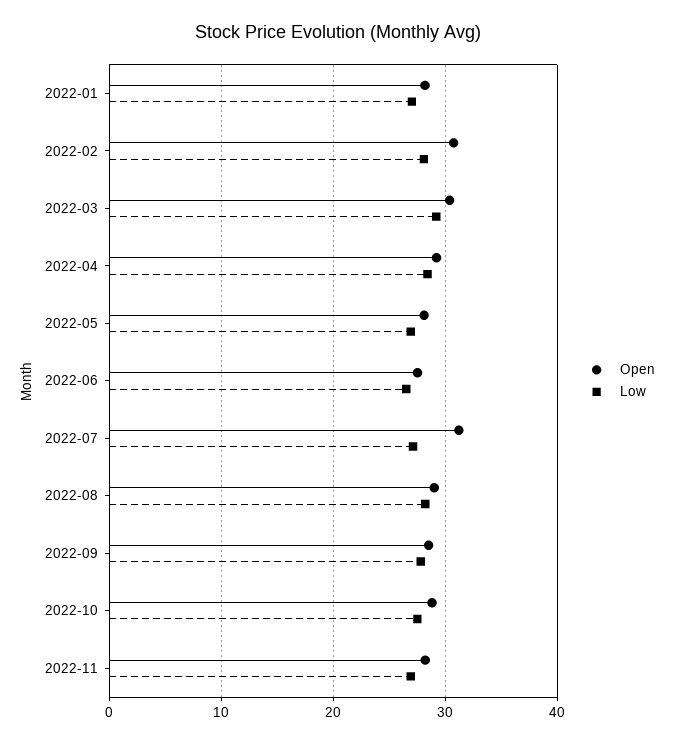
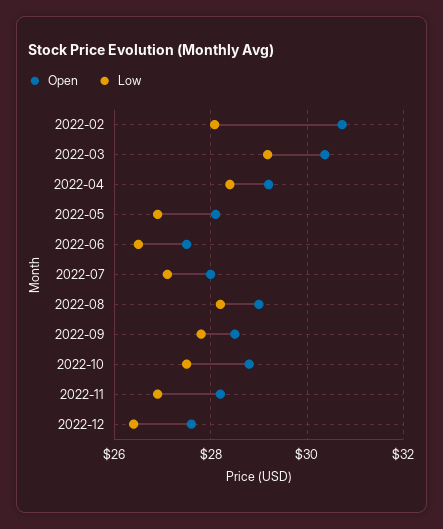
Open, 2022-01: 28 -> none
Low, 2022-01: 27 -> none
Open, 2022-07: 31 -> 28
Open, 2022-12: none -> 27.6
Low, 2022-12: none -> 26.4

